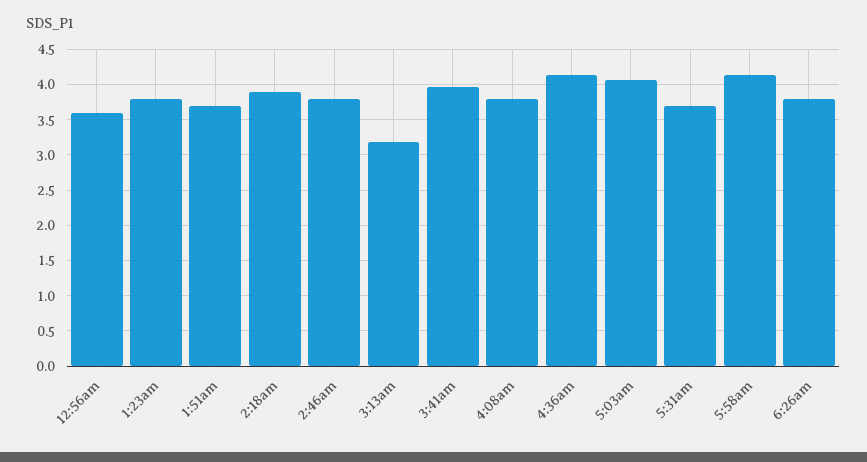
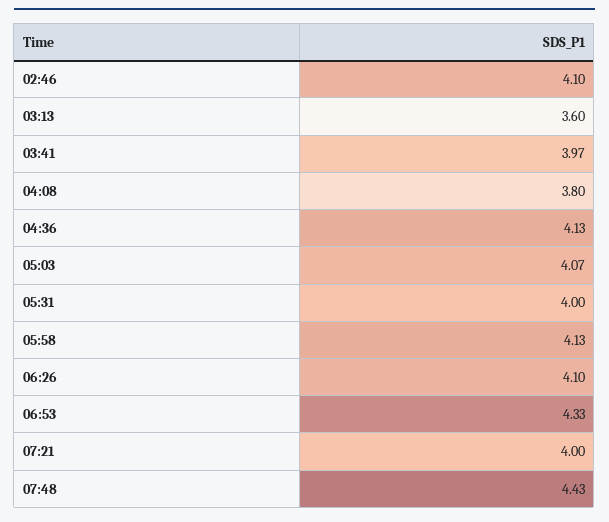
12:56am: 3.6 -> none
1:23am: 3.8 -> none
1:51am: 3.7 -> none
2:18am: 3.9 -> none
2:46am: 3.8 -> 4.1
3:13am: 3.2 -> 3.6
5:31am: 3.7 -> 4
6:26am: 3.8 -> 4.1
06:53: none -> 4.33
07:21: none -> 4
07:48: none -> 4.43

